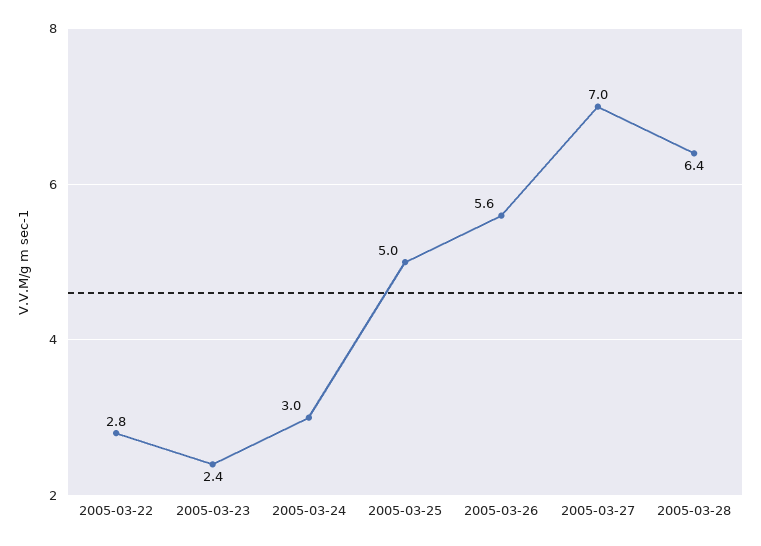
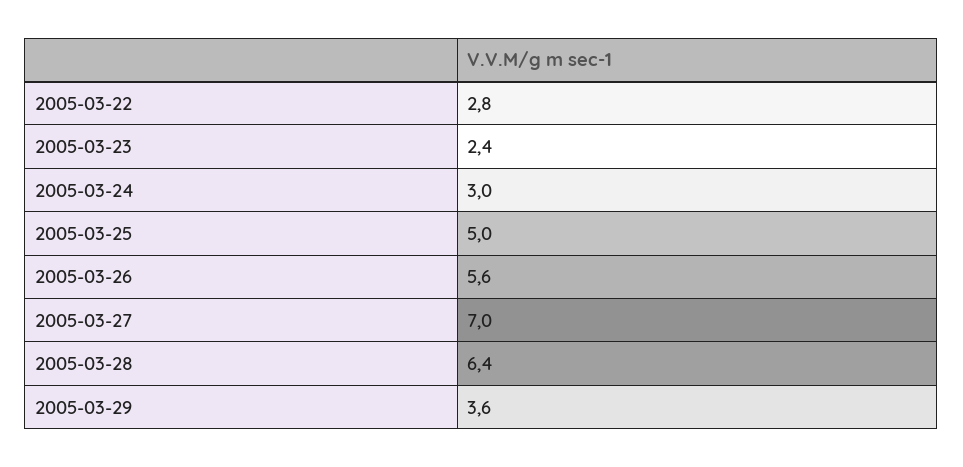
2005-03-29: none -> 3.6

